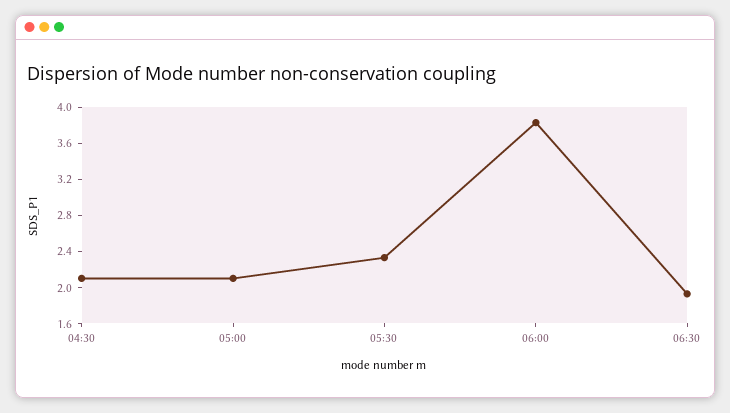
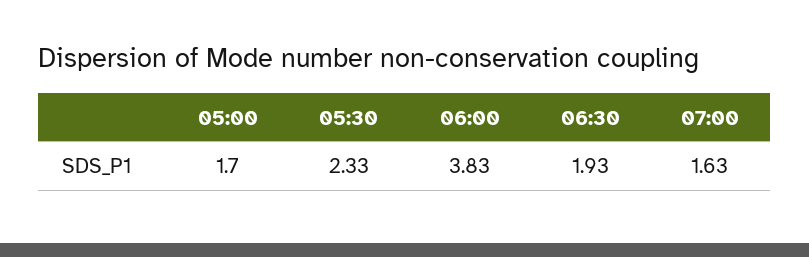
04:30: 2.1 -> none
05:00: 2.1 -> 1.7
07:00: none -> 1.63

